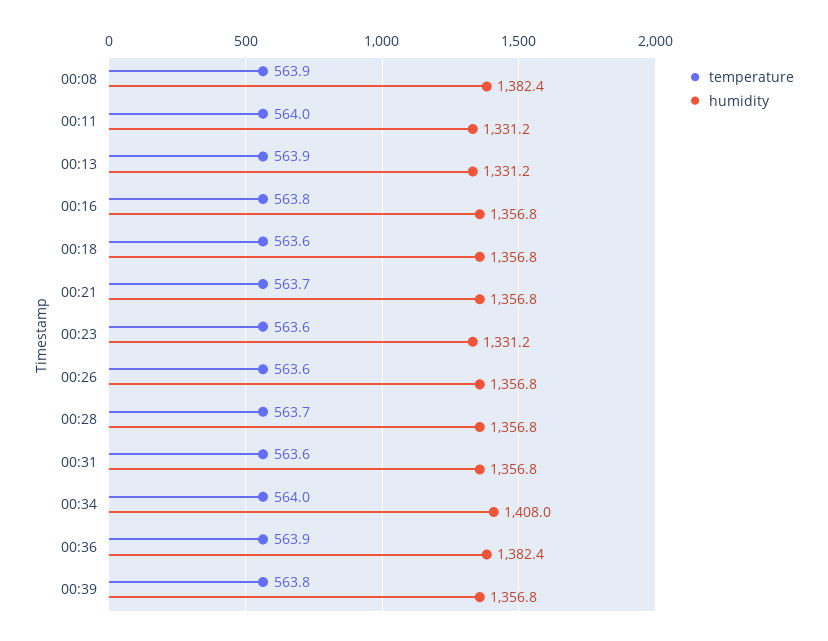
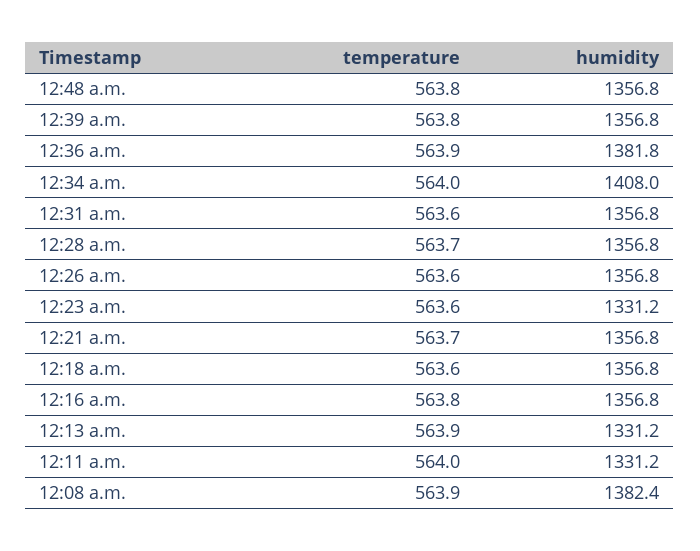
humidity, 00:36: 1382.4 -> 1381.8
temperature, 12:48 a.m.: none -> 563.8
humidity, 12:48 a.m.: none -> 1356.8

